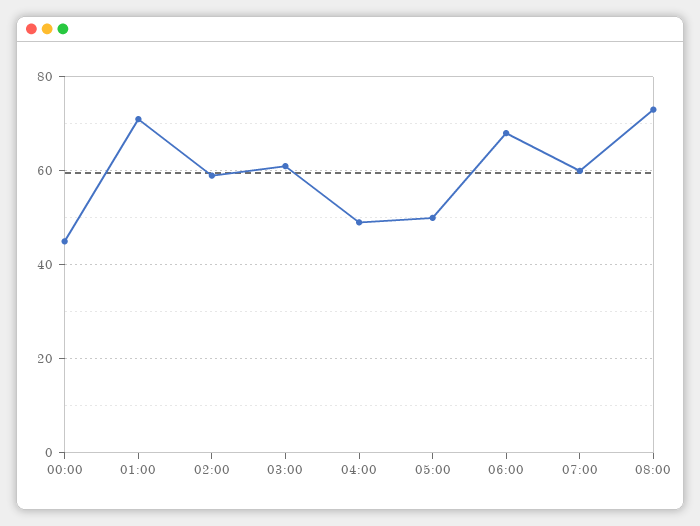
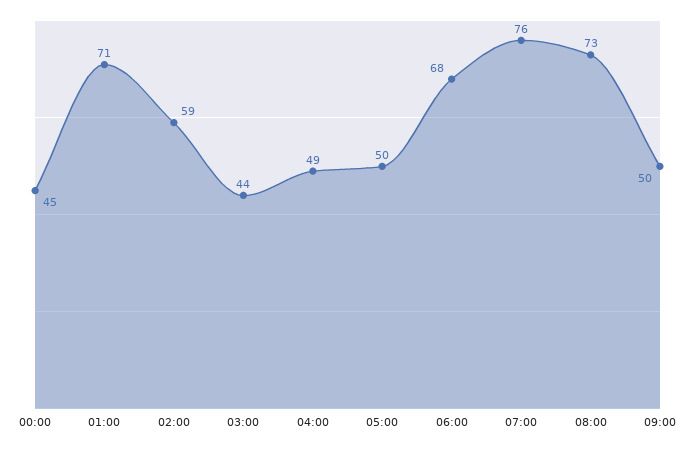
03:00: 60 -> 44
07:00: 60 -> 76
09:00: none -> 50

